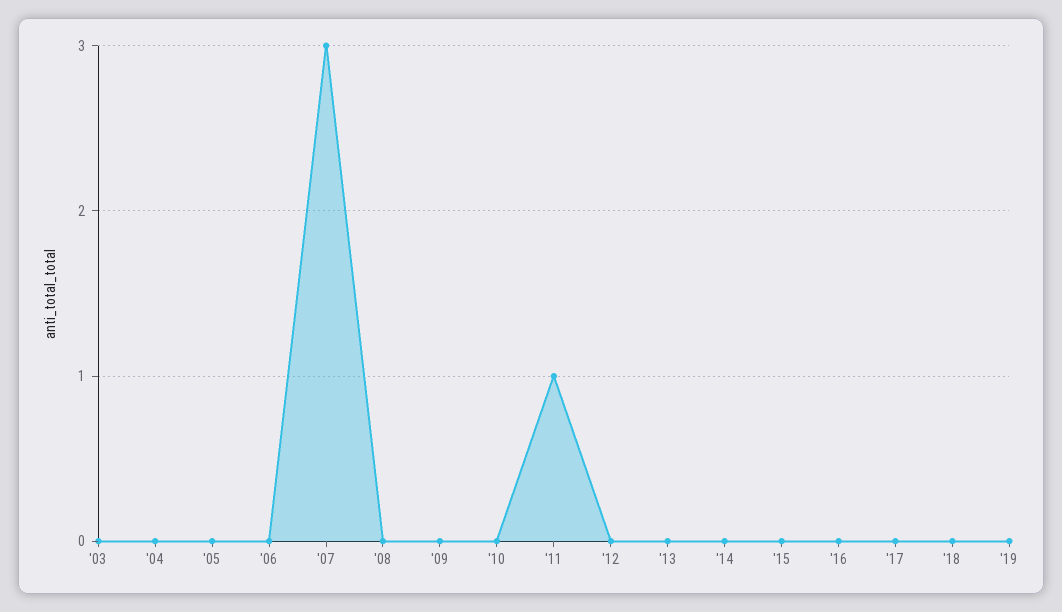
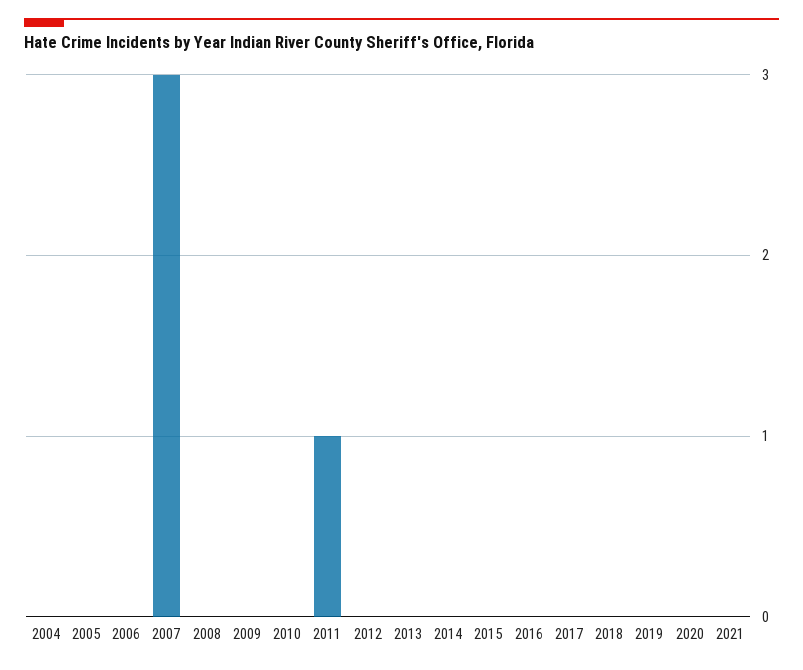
'03: 0 -> none
2020: none -> 0
2021: none -> 0

